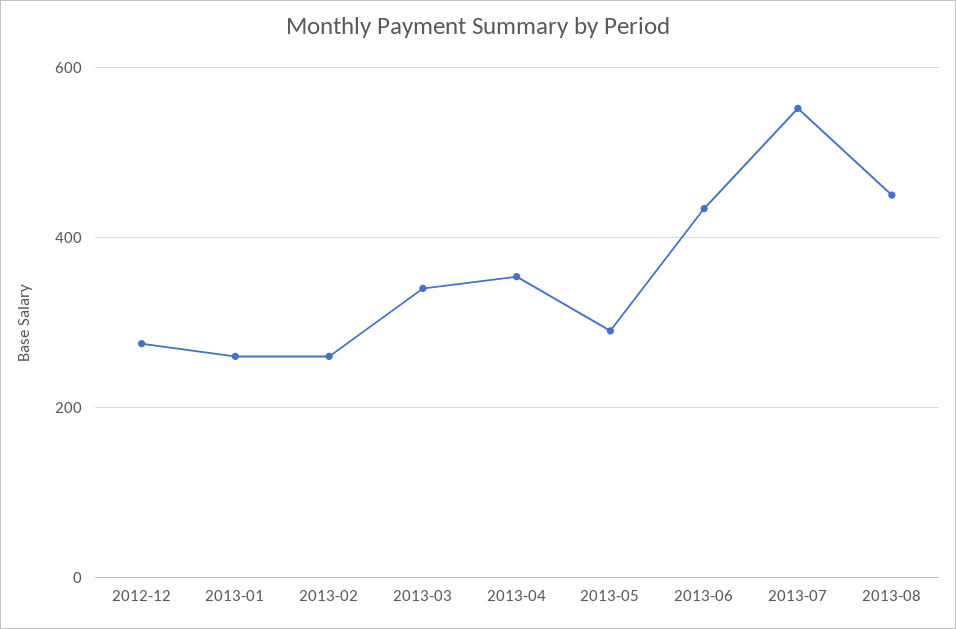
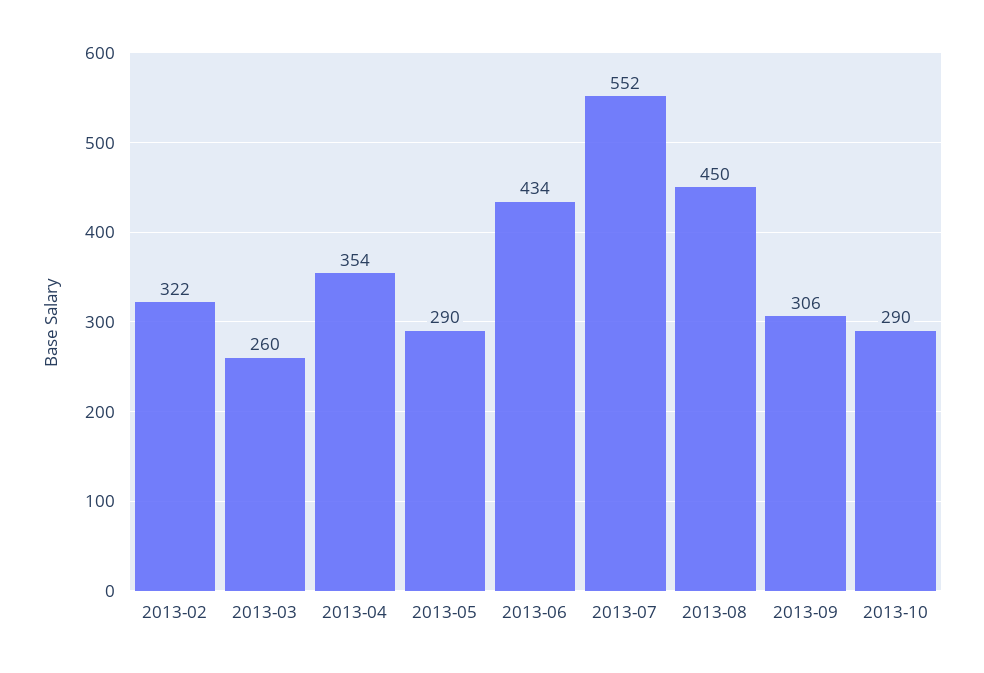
2012-12: 280 -> none
2013-01: 260 -> none
2013-02: 260 -> 322
2013-03: 340 -> 260
2013-09: none -> 306
2013-10: none -> 290

